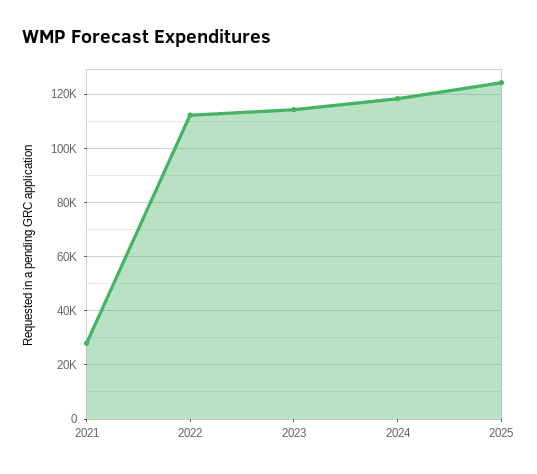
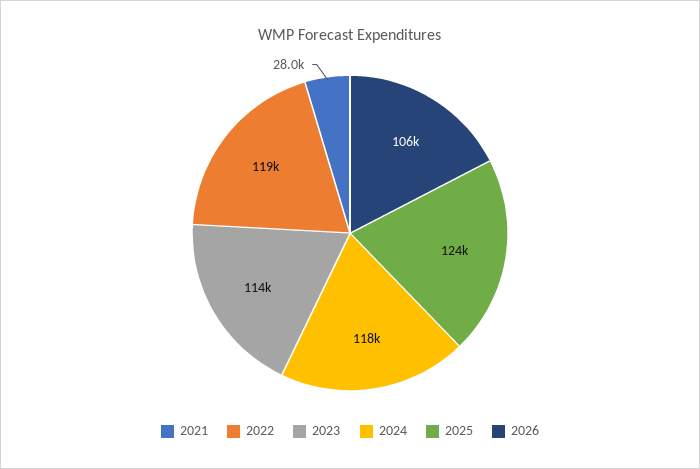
2022: 112500 -> 119000
2026: none -> 106000

